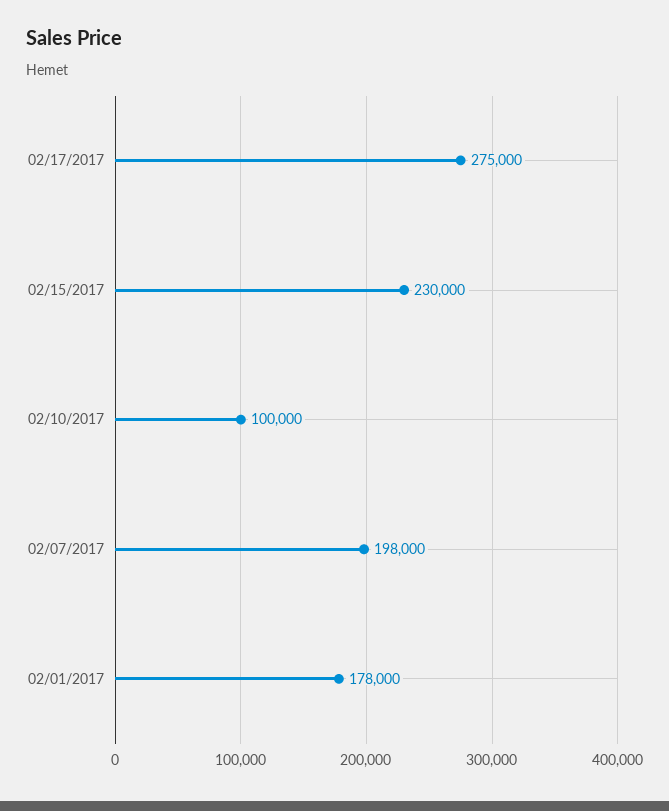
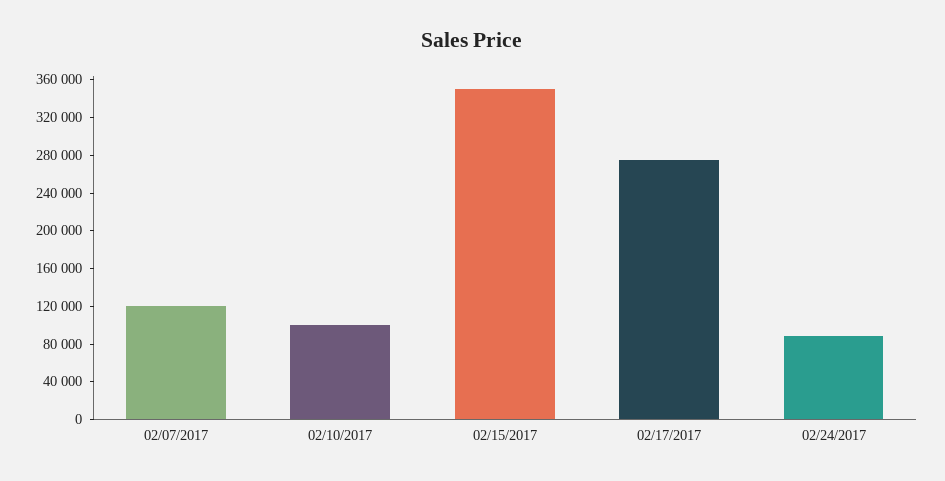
02/15/2017: 230000 -> 350000
02/07/2017: 198000 -> 120000
02/01/2017: 178000 -> none
02/24/2017: none -> 90000

